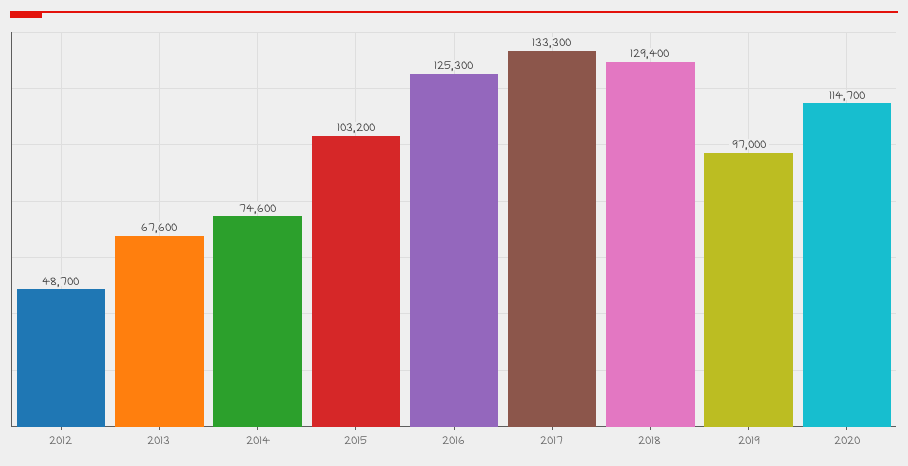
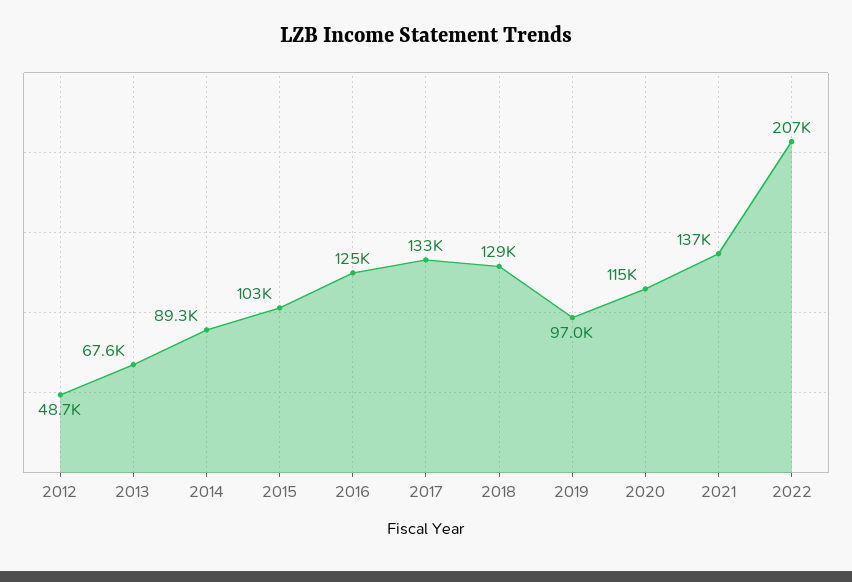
2014: 74600 -> 89300
2021: none -> 137000
2022: none -> 207000

